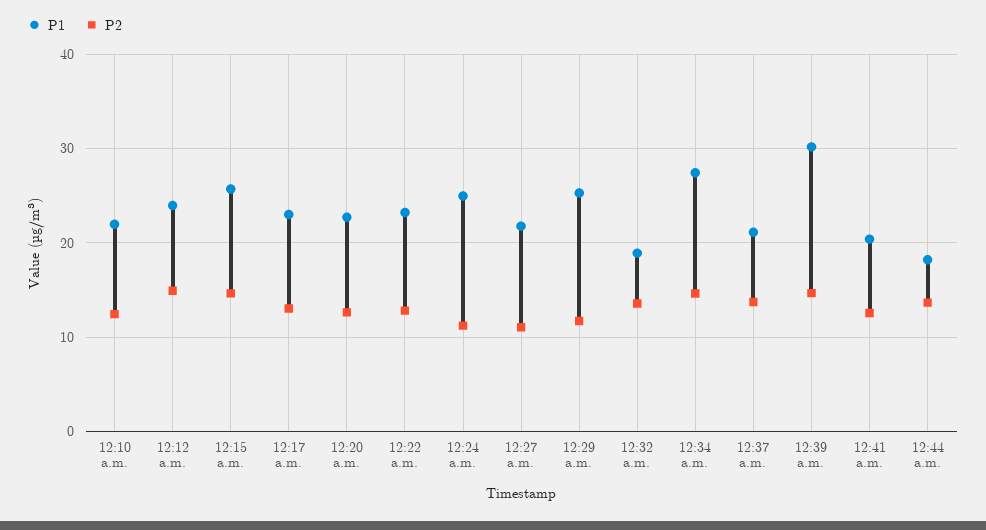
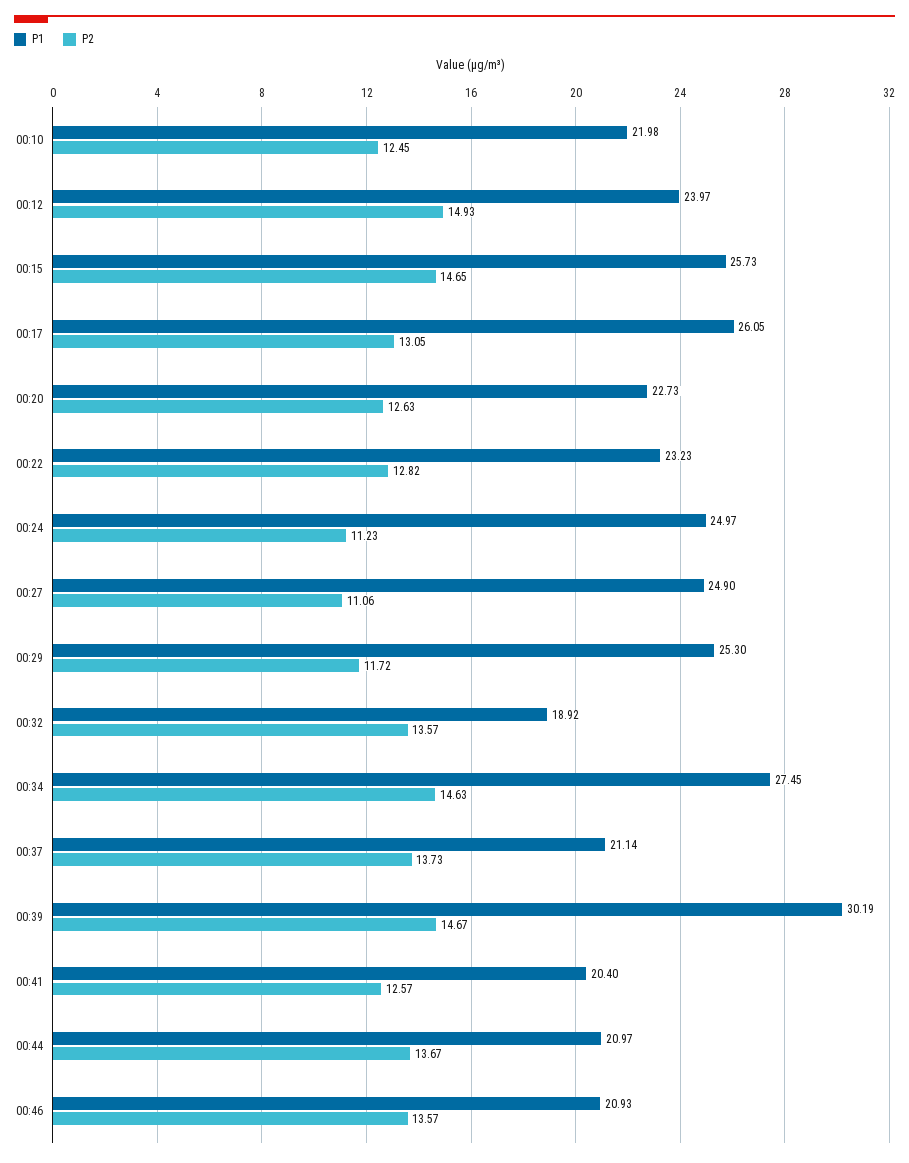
P1, 12:17 a.m.: 23 -> 26.05
P1, 12:27 a.m.: 22 -> 24.9
P1, 12:44 a.m.: 18 -> 20.97
P1, 00:46: none -> 20.93
P2, 00:46: none -> 13.57

